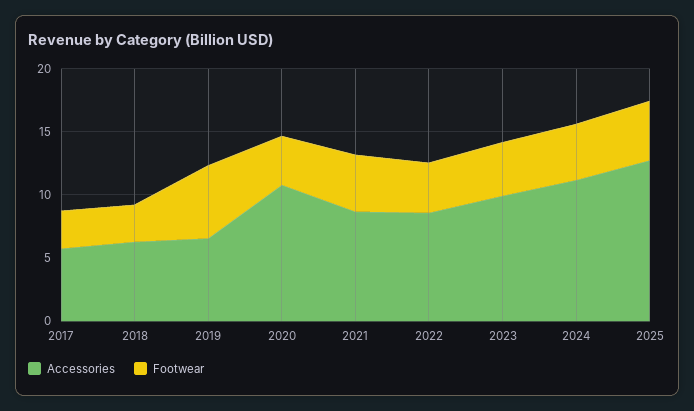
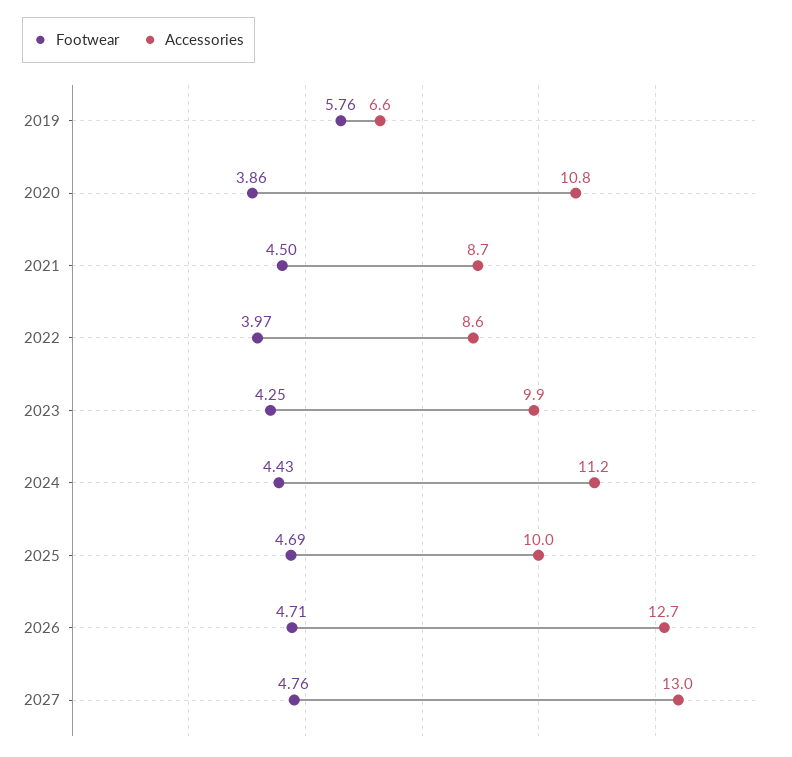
Accessories, 2017: 6 -> none
Footwear, 2017: 3 -> none
Accessories, 2018: 6 -> none
Footwear, 2018: 3 -> none
Accessories, 2025: 13 -> 10
Footwear, 2026: none -> 4.71
Accessories, 2026: none -> 12.7
Footwear, 2027: none -> 4.76
Accessories, 2027: none -> 13

